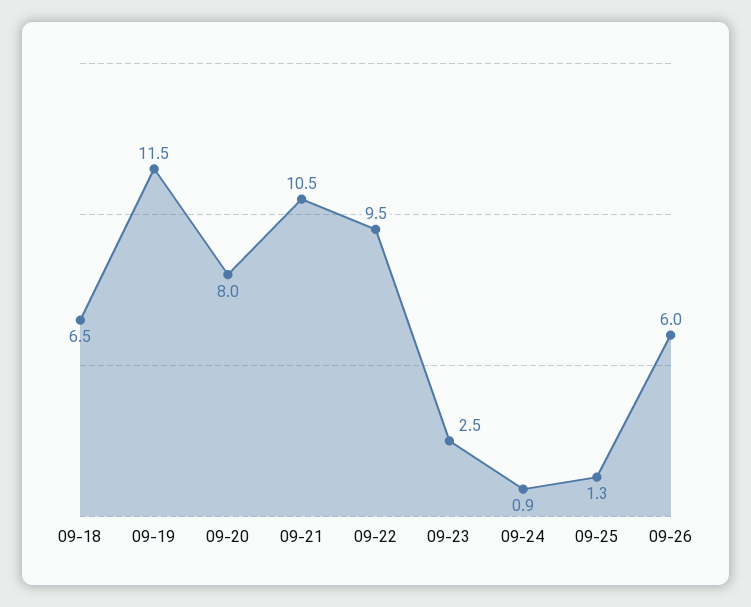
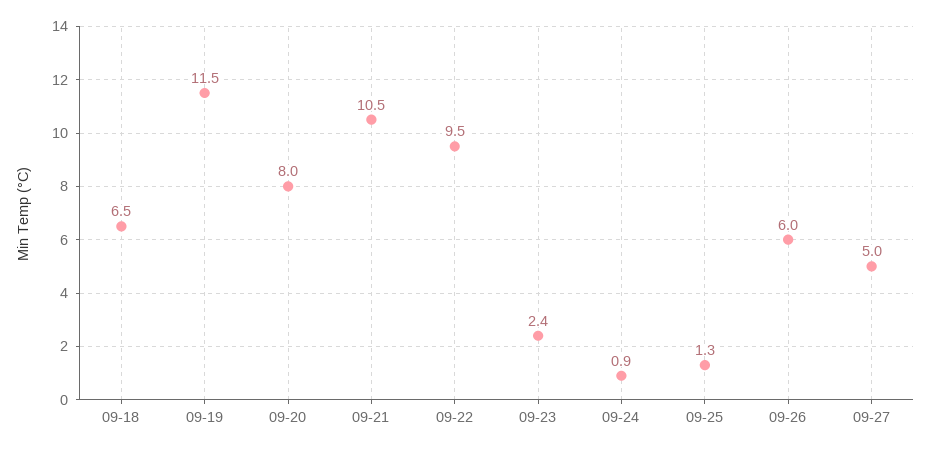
09-23: 2.5 -> 2.4
09-27: none -> 5

